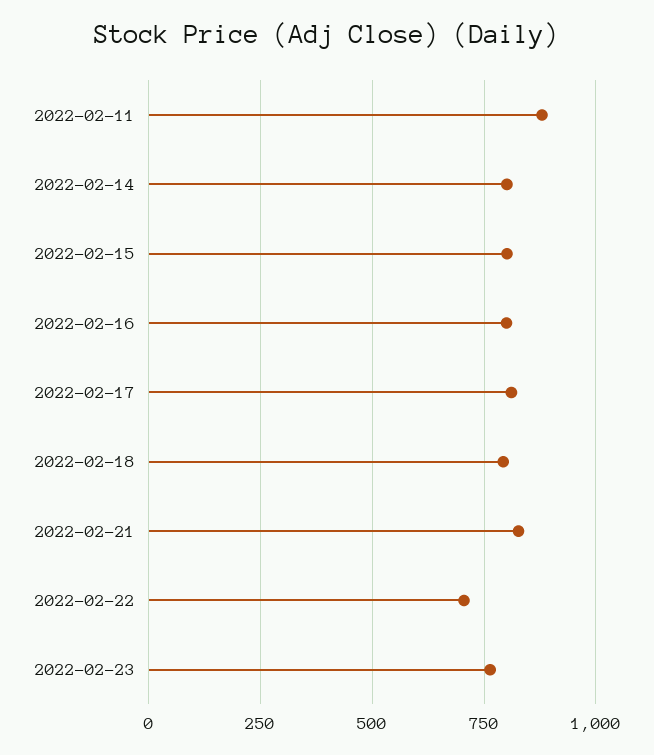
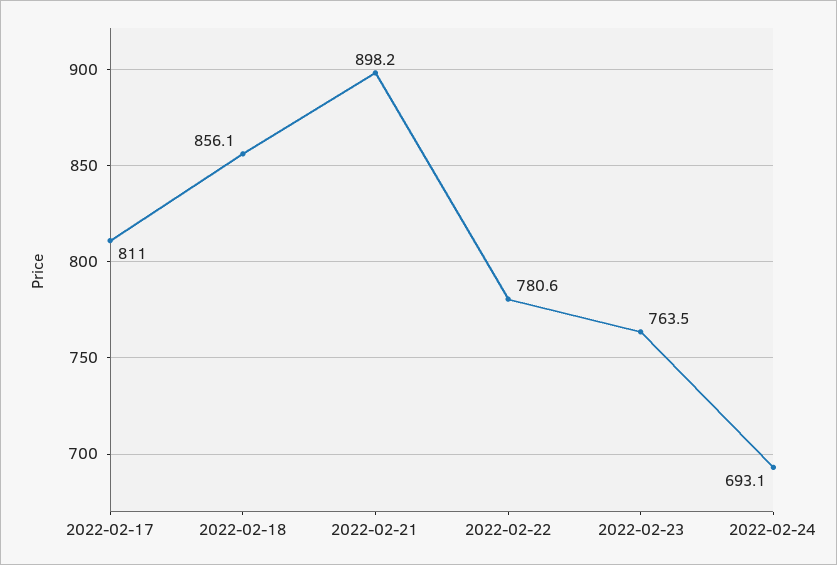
2022-02-11: 875 -> none
2022-02-14: 800 -> none
2022-02-15: 800 -> none
2022-02-16: 800 -> none
2022-02-18: 800 -> 856.1
2022-02-21: 825 -> 898.2
2022-02-22: 700 -> 780.6
2022-02-24: none -> 693.1

